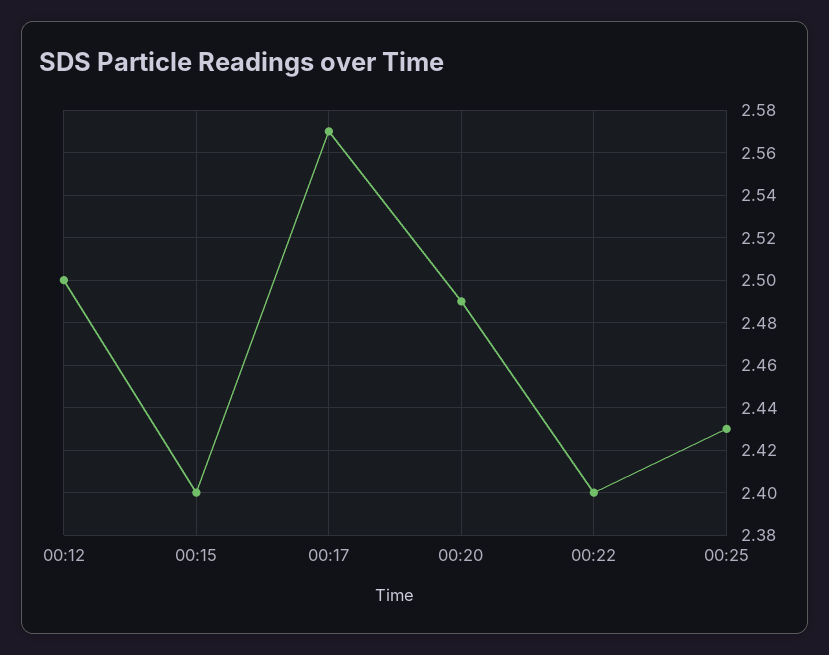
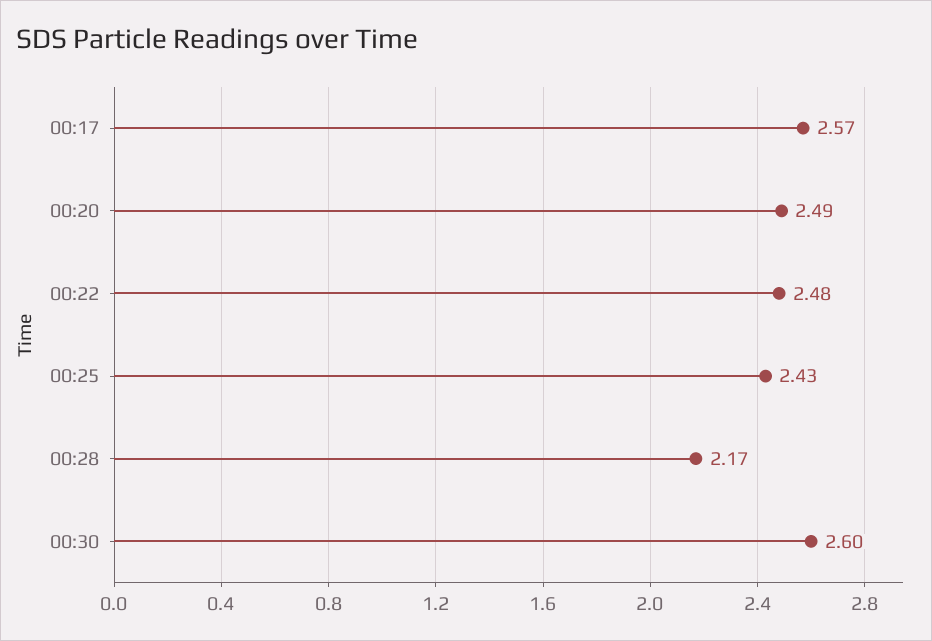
00:12: 2.5 -> none
00:15: 2.4 -> none
00:22: 2.4 -> 2.48
00:28: none -> 2.17
00:30: none -> 2.6

